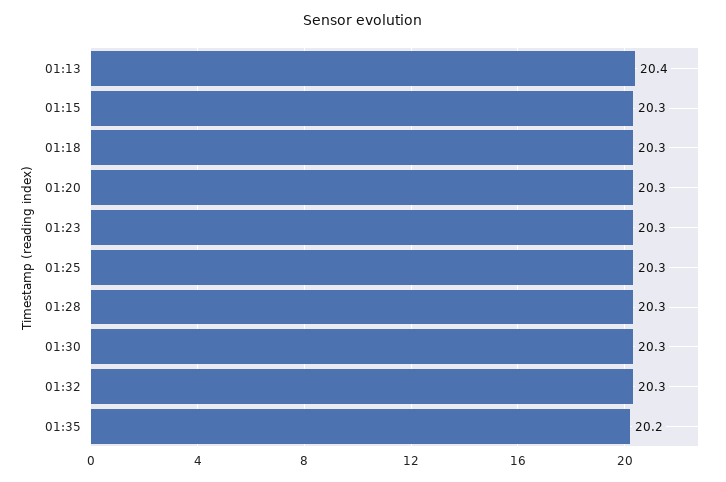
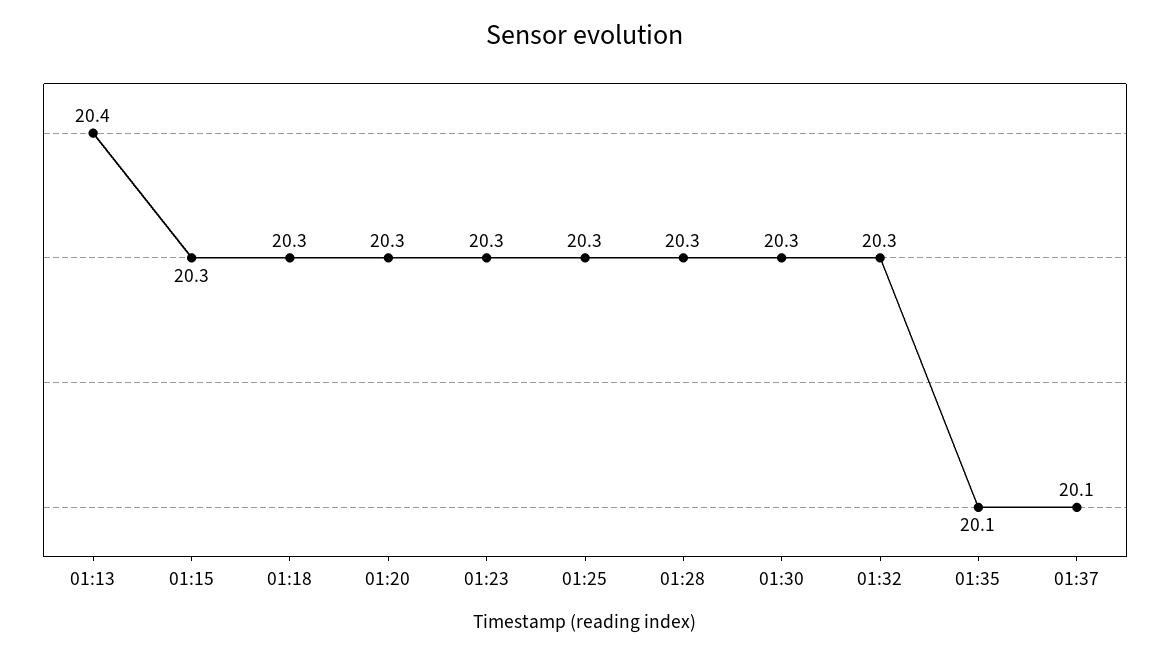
01:35: 20.2 -> 20.1
01:37: none -> 20.1

